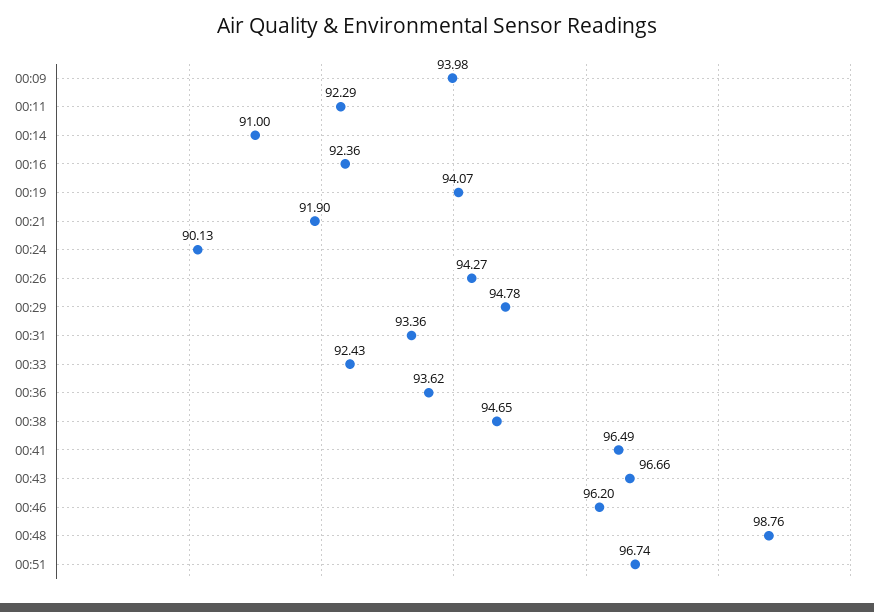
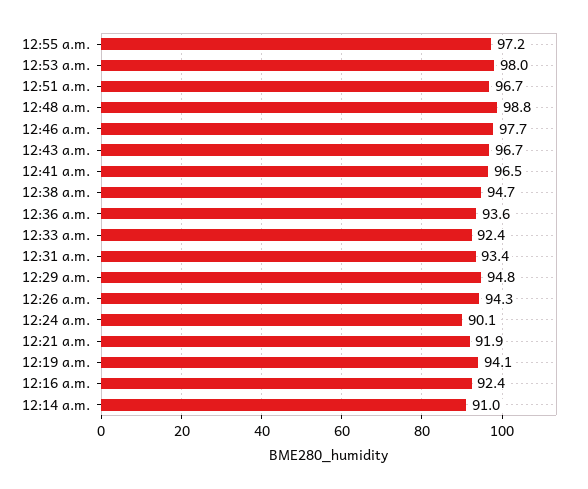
00:09: 93.98 -> none
00:11: 92.29 -> none
00:46: 96.2 -> 97.7
12:55 a.m.: none -> 97.2
12:53 a.m.: none -> 98

